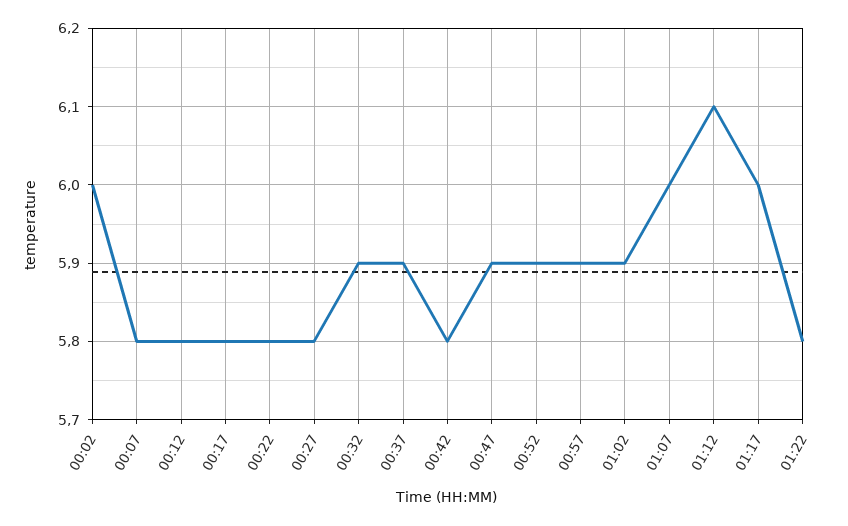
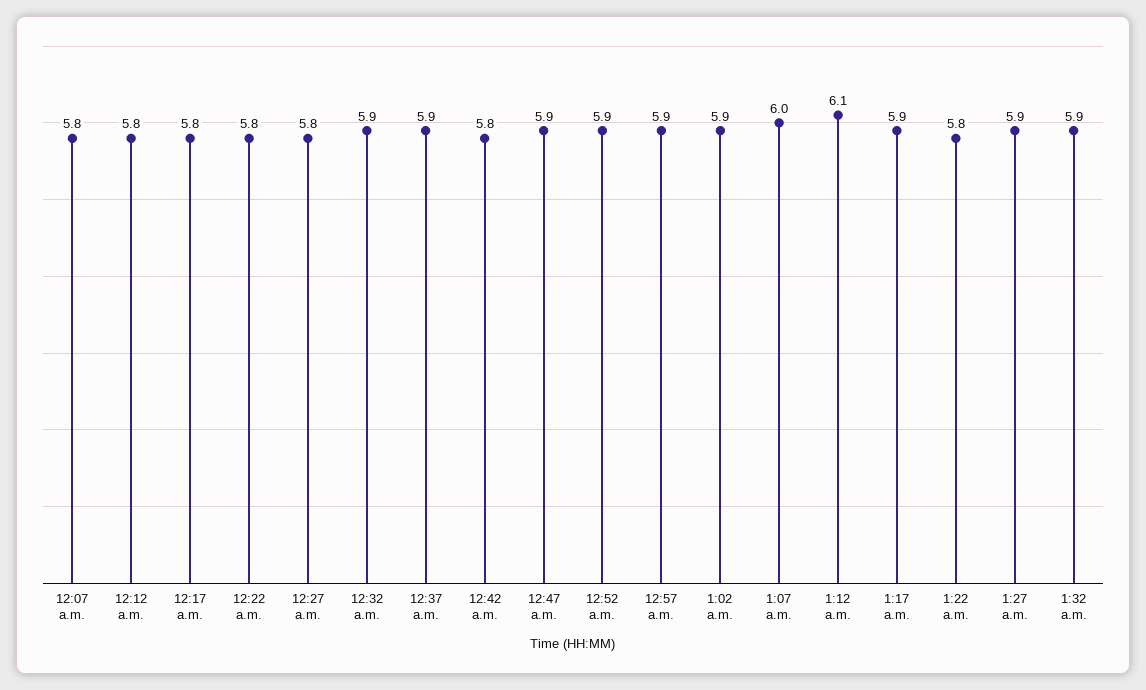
00:02: 6 -> none
01:17: 6 -> 5.9
1:27 a.m.: none -> 5.9
1:32 a.m.: none -> 5.9

